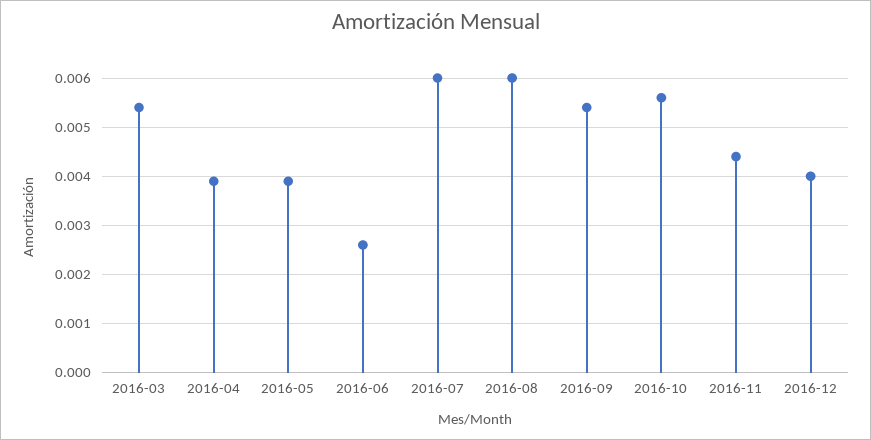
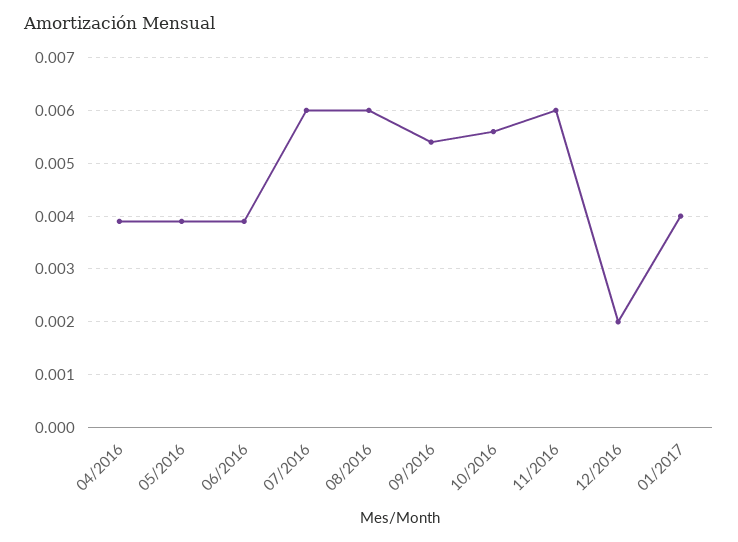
2016-03: 0.0055 -> none
2016-06: 0.0025 -> 0.004
2016-11: 0.0045 -> 0.006
2016-12: 0.004 -> 0.002
01/2017: none -> 0.004

